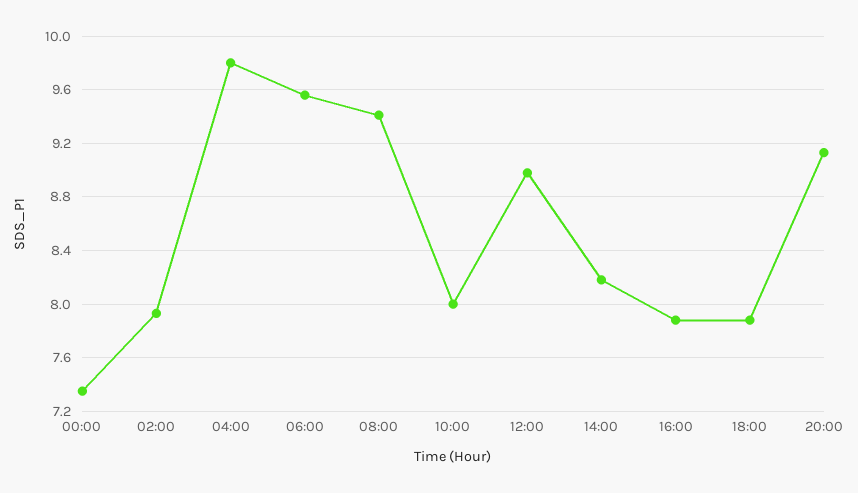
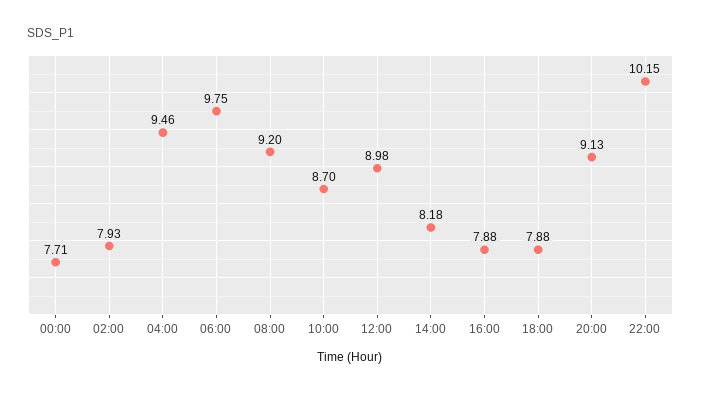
00:00: 7.35 -> 7.71
04:00: 9.8 -> 9.46
06:00: 9.55 -> 9.75
08:00: 9.4 -> 9.2
10:00: 8 -> 8.7
22:00: none -> 10.15

